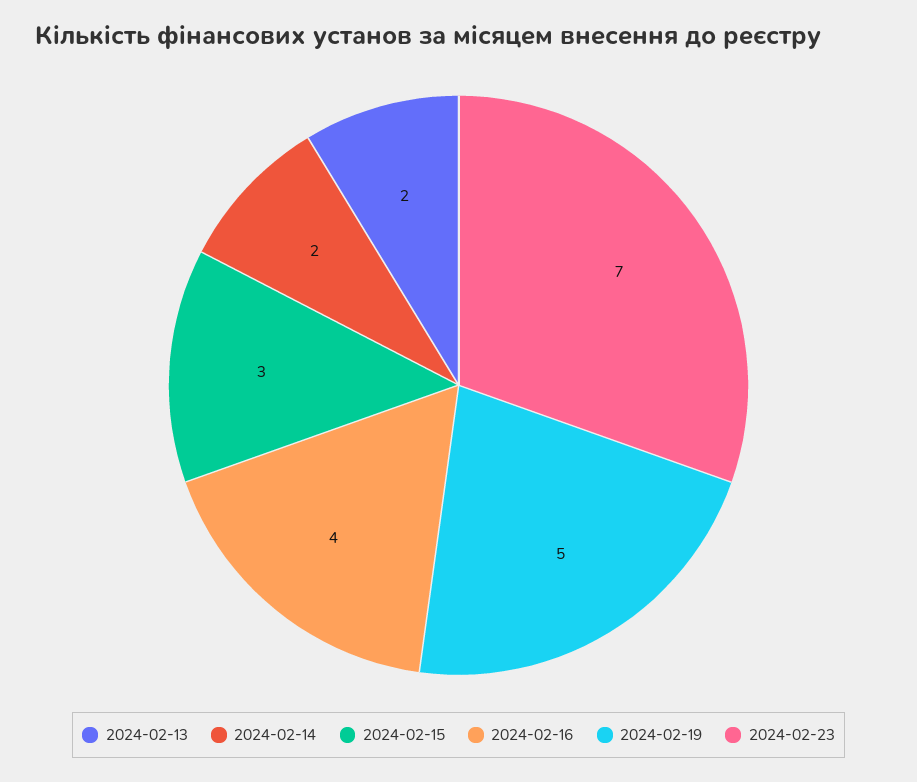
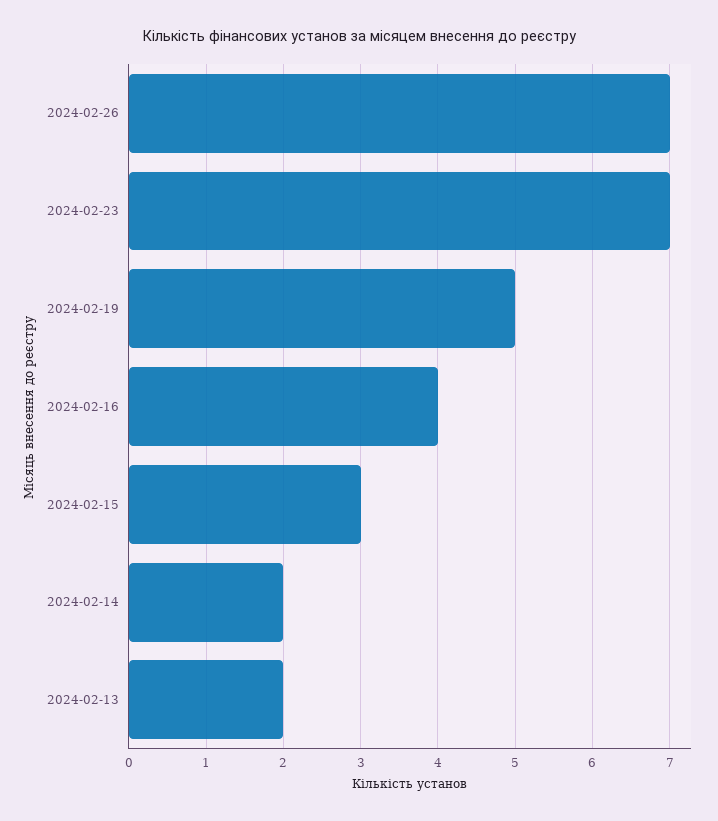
2024-02-26: none -> 7

